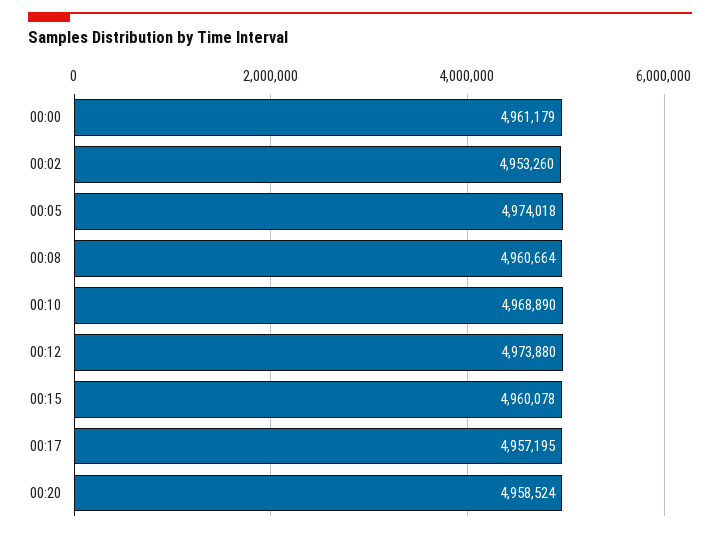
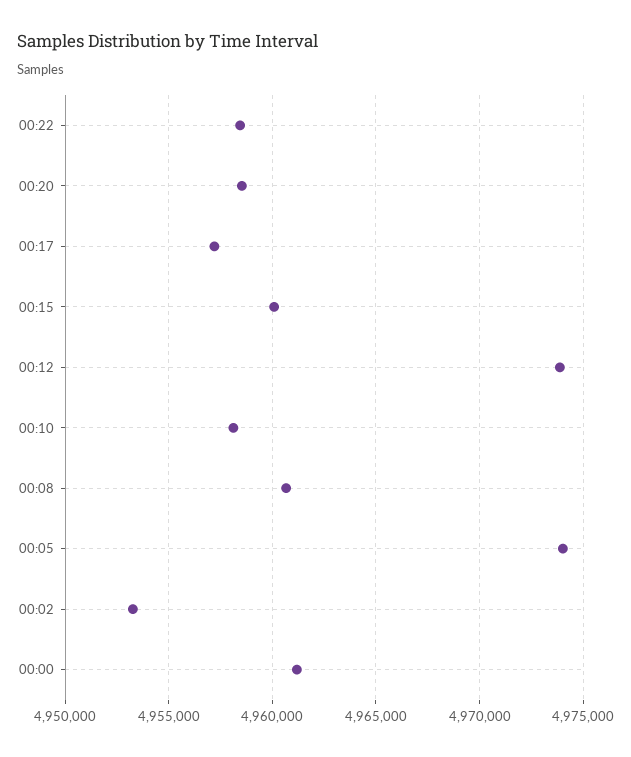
00:10: 4968890 -> 4958000
00:22: none -> 4958500

